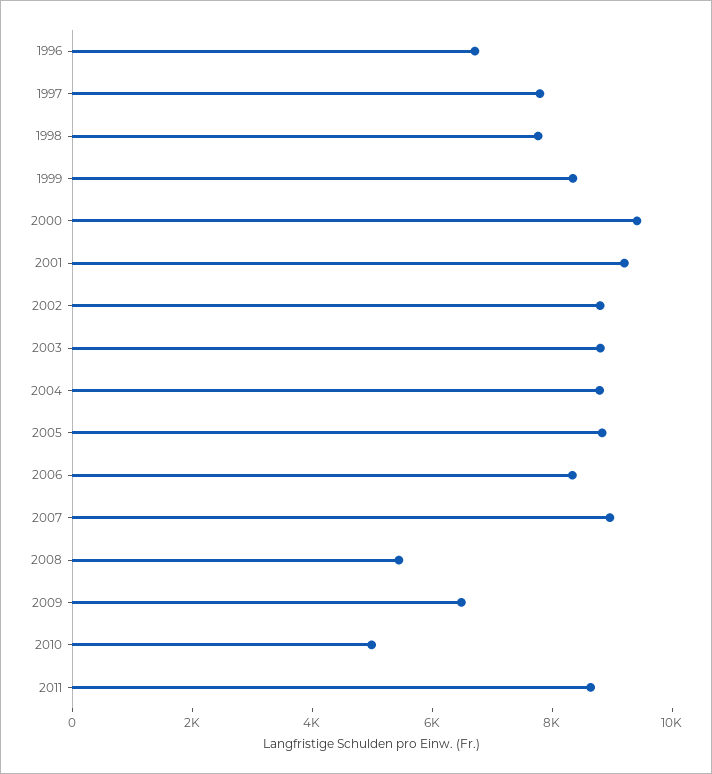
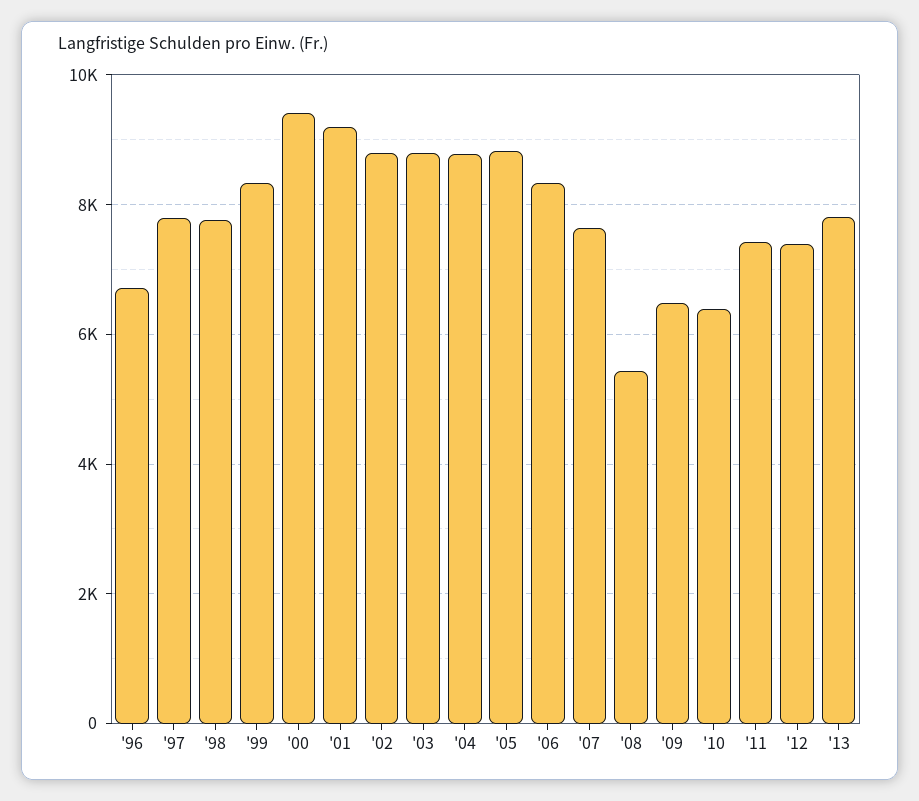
2007: 9000 -> 7600
2010: 5000 -> 6400
2011: 8500 -> 7400
'12: none -> 7400
'13: none -> 7800

